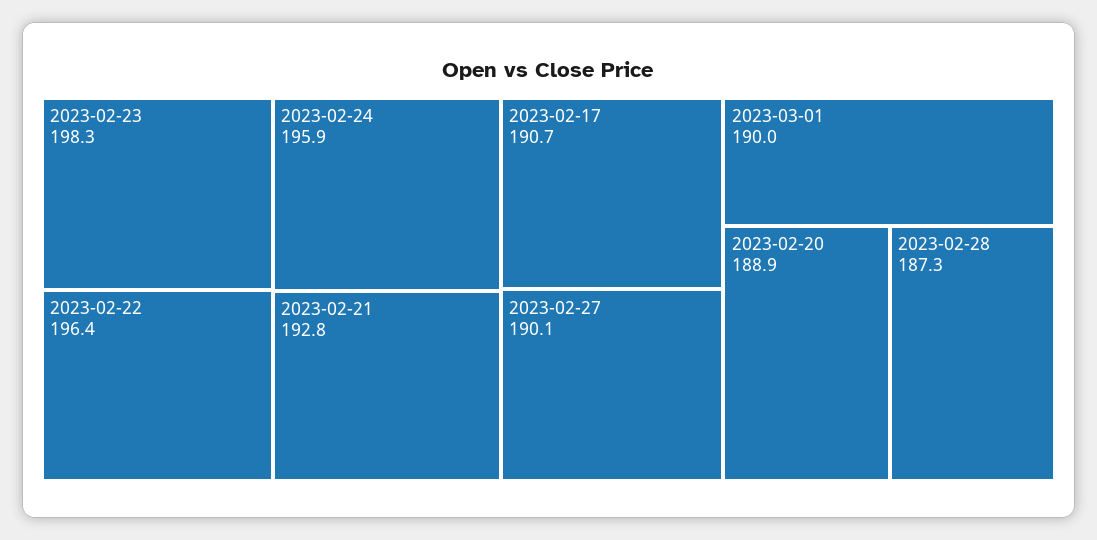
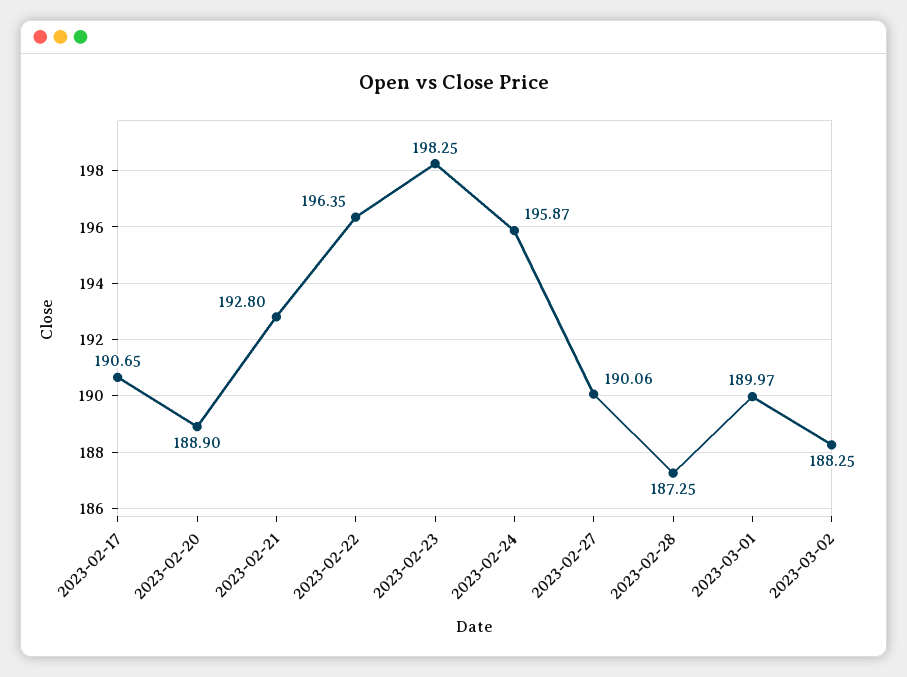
2023-03-02: none -> 188.25

